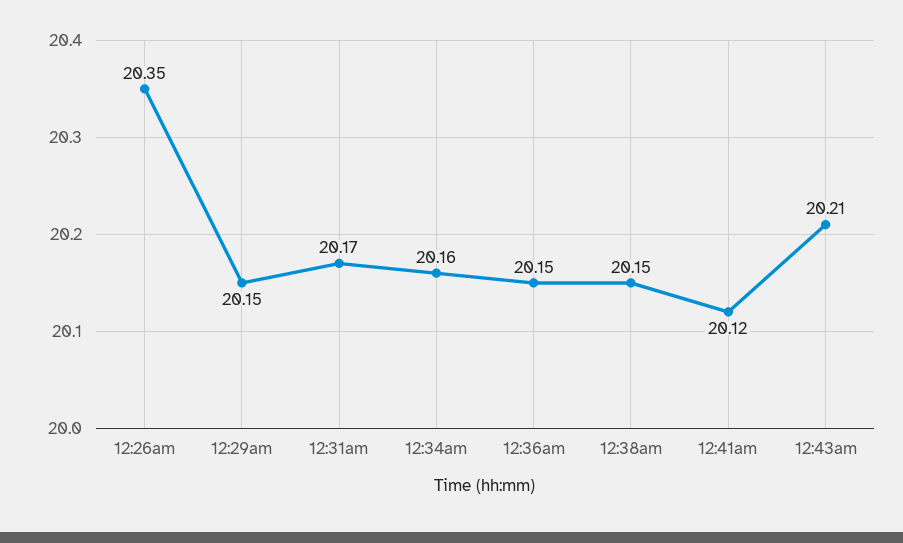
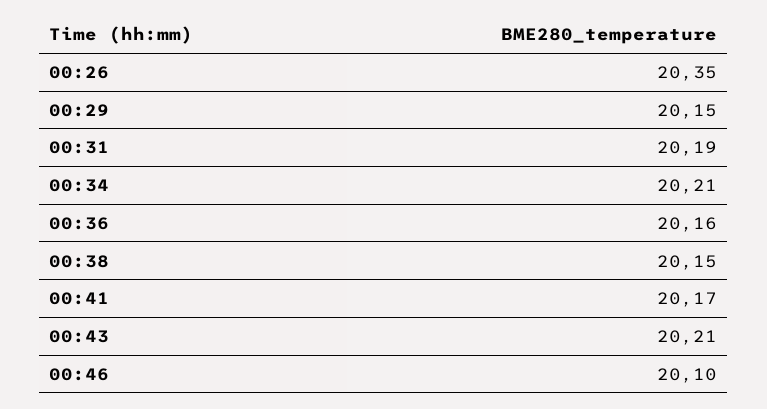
12:31am: 20.17 -> 20.19
12:34am: 20.16 -> 20.21
12:36am: 20.15 -> 20.16
12:41am: 20.12 -> 20.17
00:46: none -> 20.1

